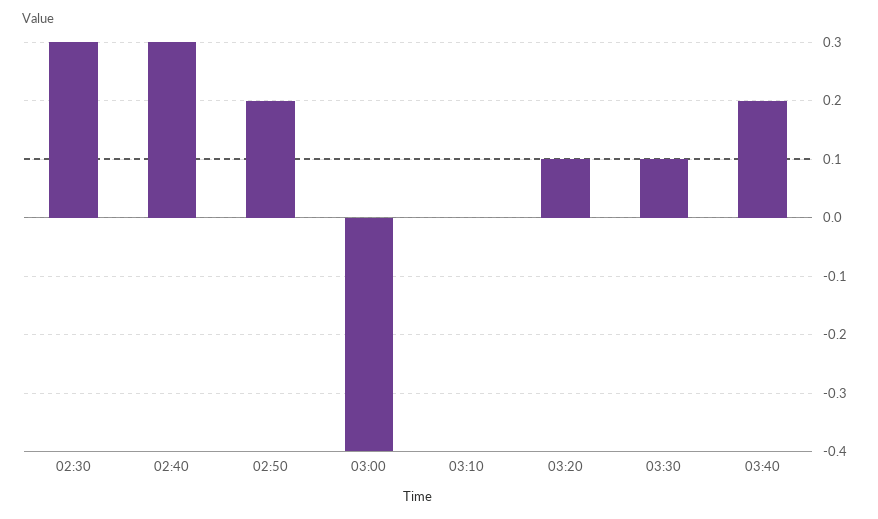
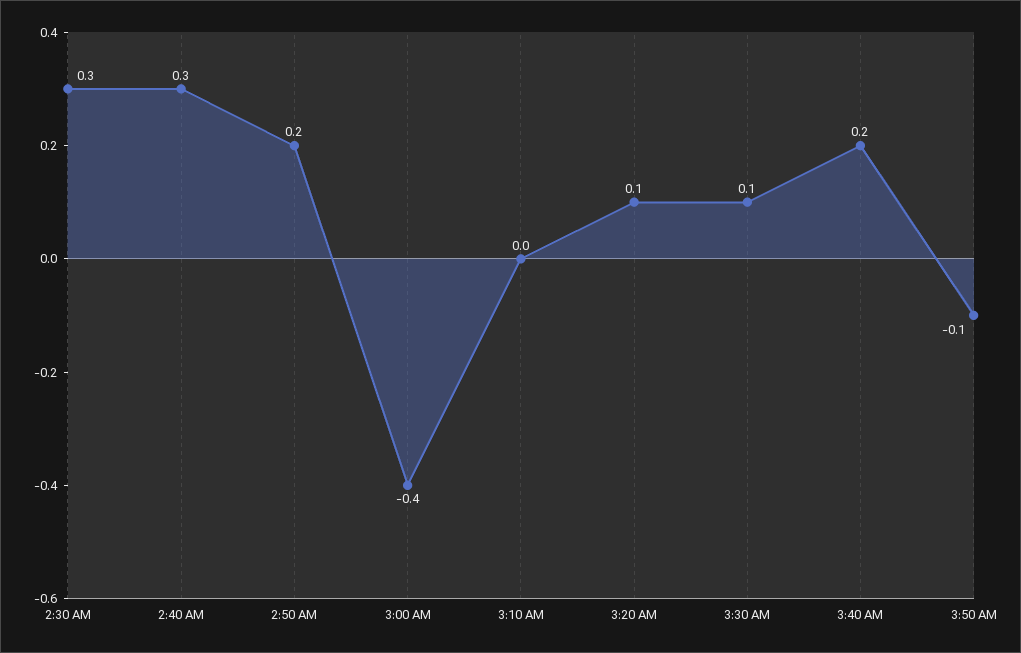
3:50 AM: none -> -0.1

